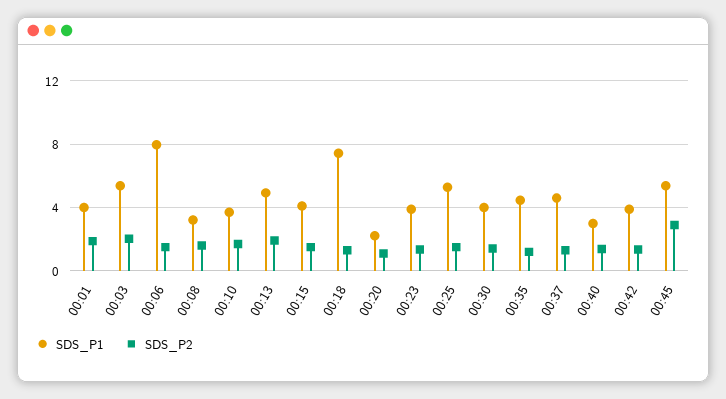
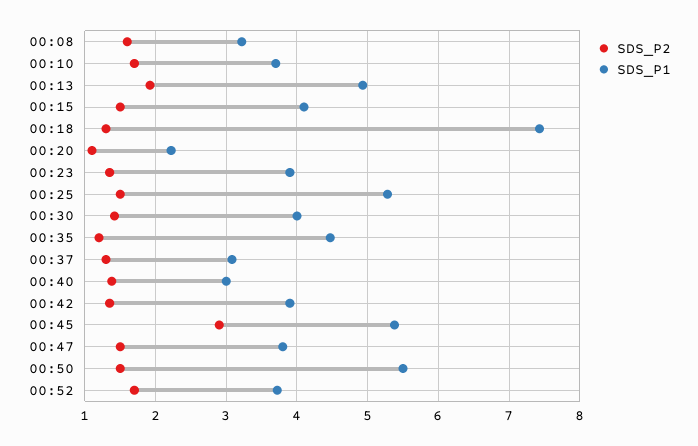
SDS_P1, 00:01: 4 -> none
SDS_P2, 00:01: 2 -> none
SDS_P1, 00:03: 5.5 -> none
SDS_P2, 00:03: 2 -> none
SDS_P1, 00:06: 8 -> none
SDS_P2, 00:06: 1.5 -> none
SDS_P1, 00:37: 4.5 -> 3.1
SDS_P2, 00:47: none -> 1.5
SDS_P1, 00:47: none -> 3.8
SDS_P2, 00:50: none -> 1.5
SDS_P1, 00:50: none -> 5.5
SDS_P2, 00:52: none -> 1.7
SDS_P1, 00:52: none -> 3.7

